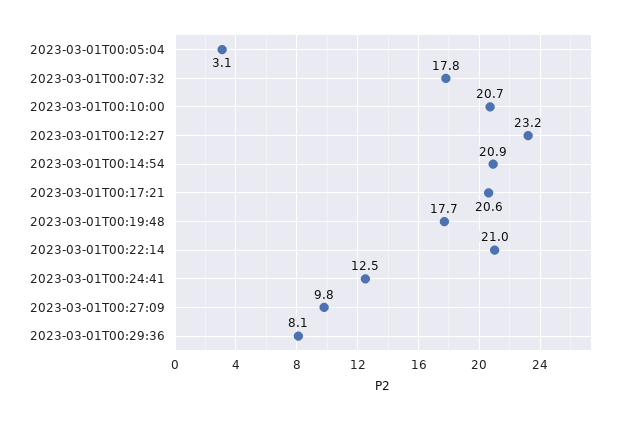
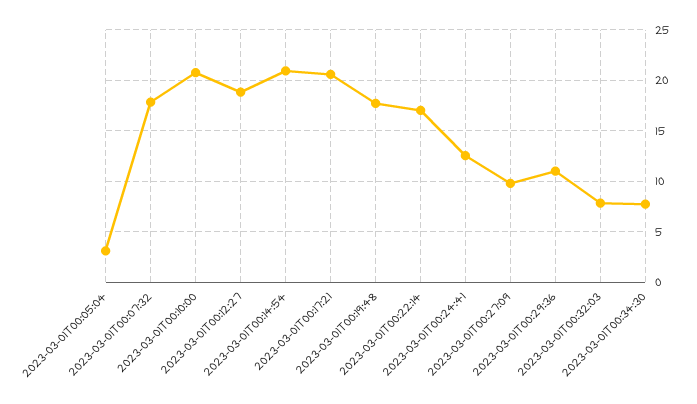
2023-03-01T00:12:27: 23.2 -> 19
2023-03-01T00:22:14: 21 -> 17
2023-03-01T00:29:36: 8.1 -> 11
2023-03-01T00:32:03: none -> 8
2023-03-01T00:34:30: none -> 8

